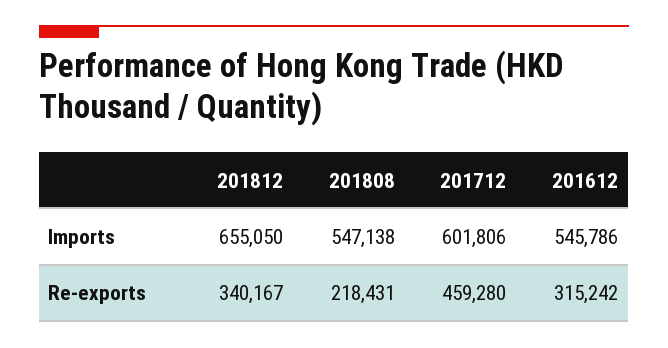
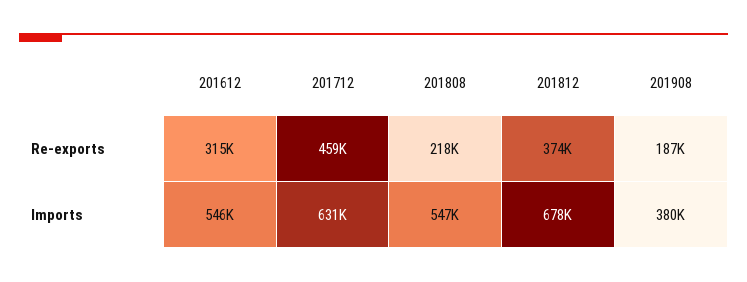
201812, Imports: 655050 -> 678000
201712, Imports: 601806 -> 631000
201812, Re-exports: 340167 -> 374000
201908, Re-exports: none -> 187000
201908, Imports: none -> 380000

